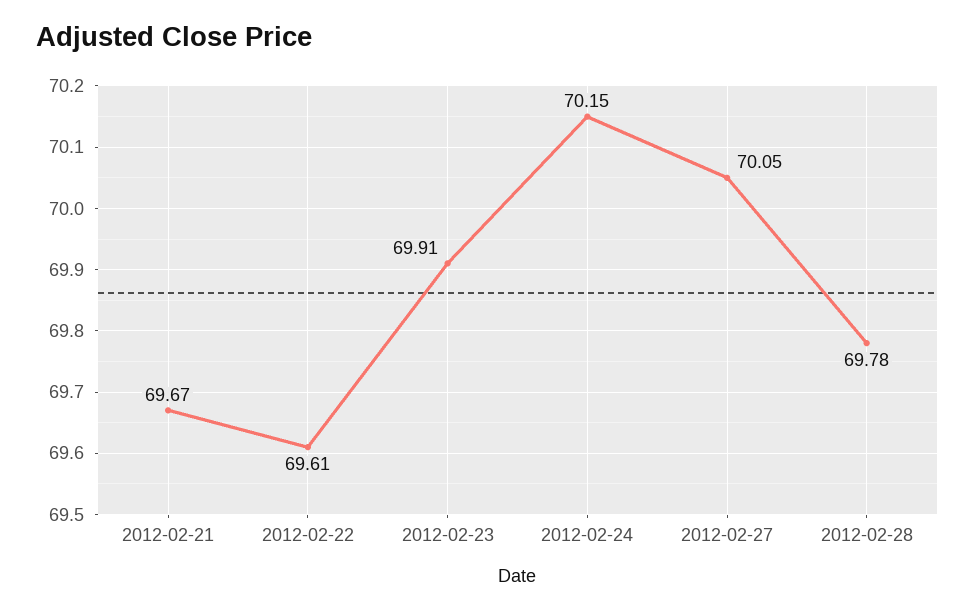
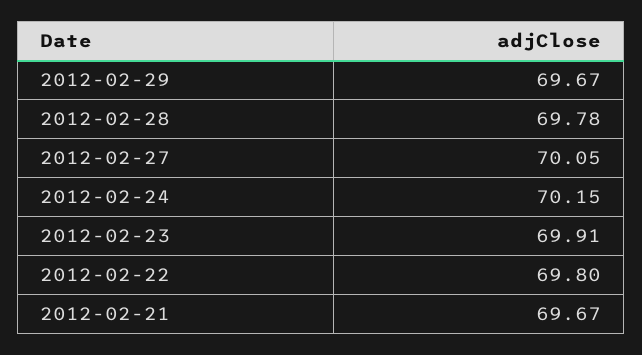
2012-02-22: 69.61 -> 69.8
2012-02-29: none -> 69.67

